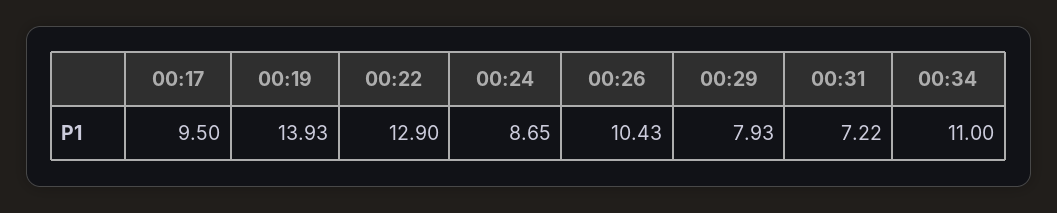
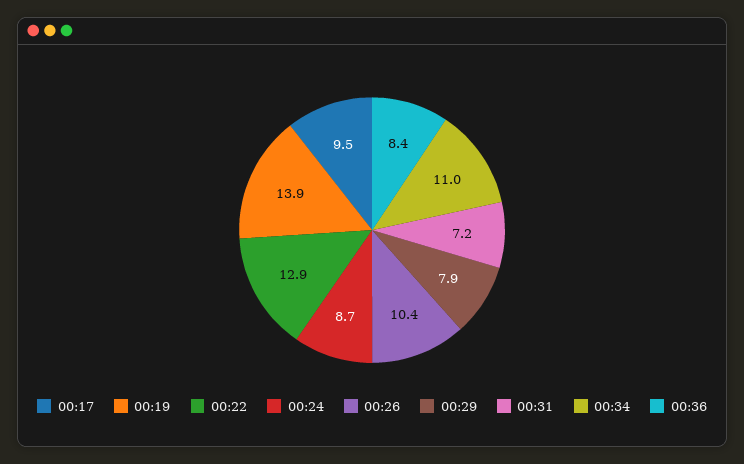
00:36: none -> 8.4

